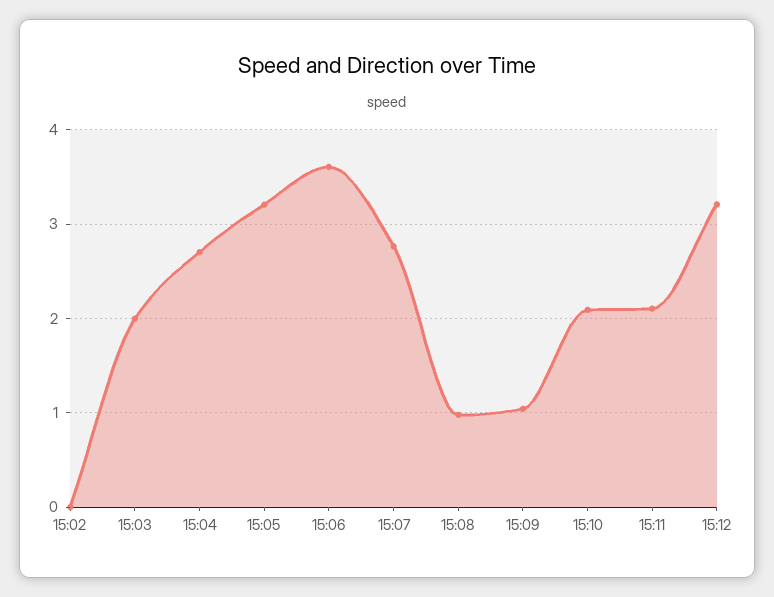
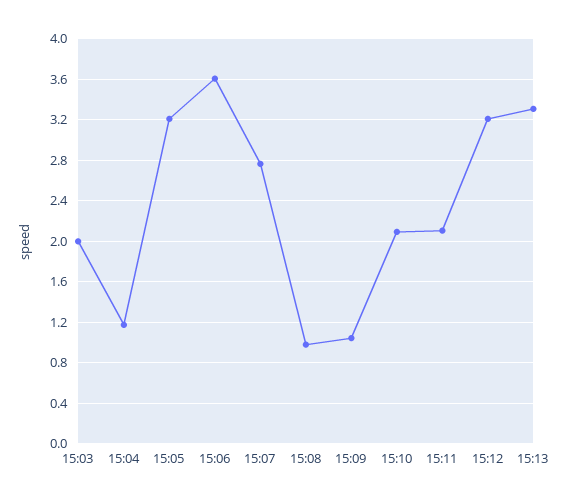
15:02: 0 -> none
15:04: 2.7 -> 1.2
15:13: none -> 3.3

